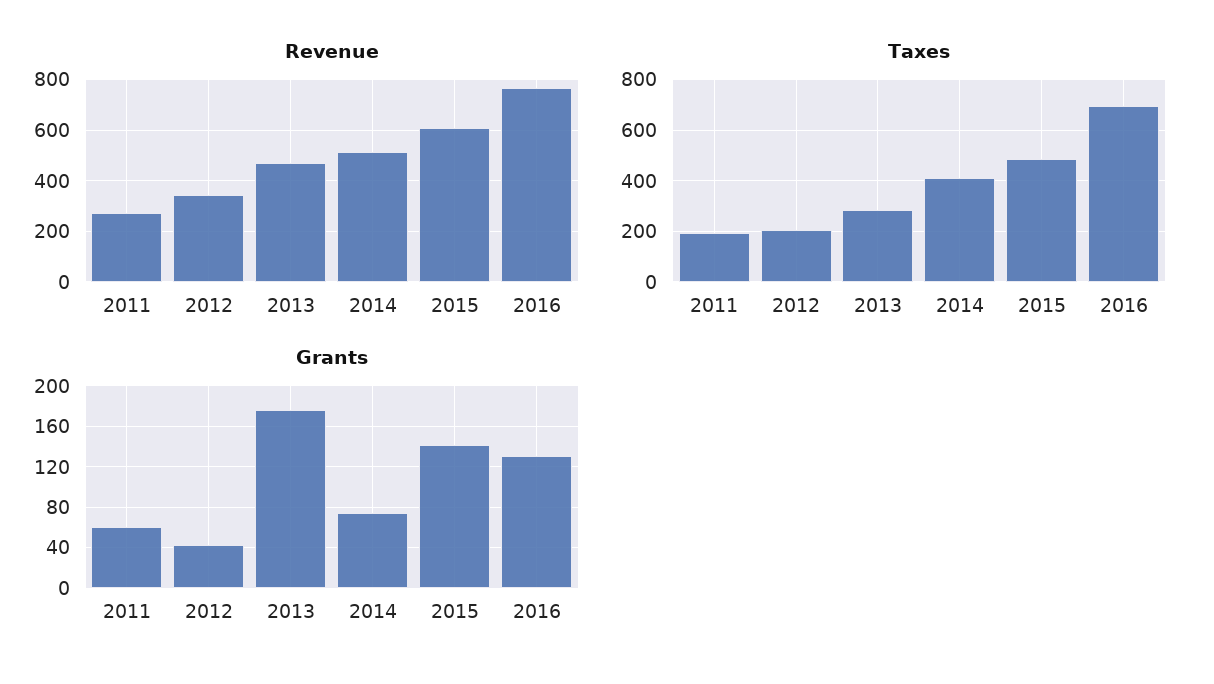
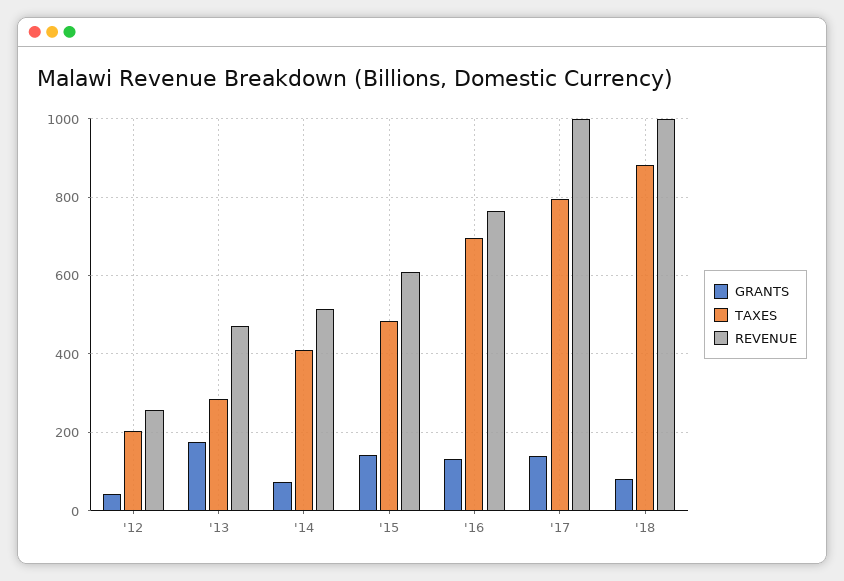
Revenue, 2011: 275 -> none
Revenue, 2012: 350 -> 260
Taxes, 2011: 200 -> none
Grants, 2011: 60 -> none
Grants, '17: none -> 140
Taxes, '17: none -> 800
Revenue, '17: none -> 1000
Grants, '18: none -> 80
Taxes, '18: none -> 880
Revenue, '18: none -> 1000

